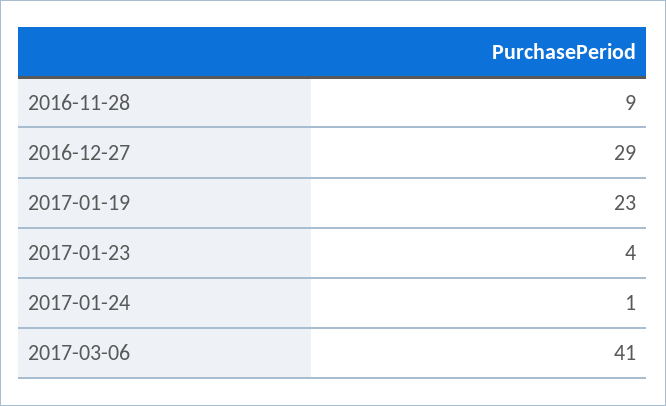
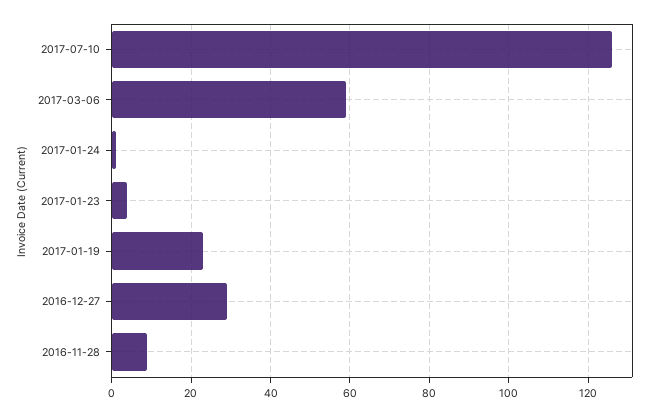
2017-03-06: 41 -> 60
2017-07-10: none -> 125

